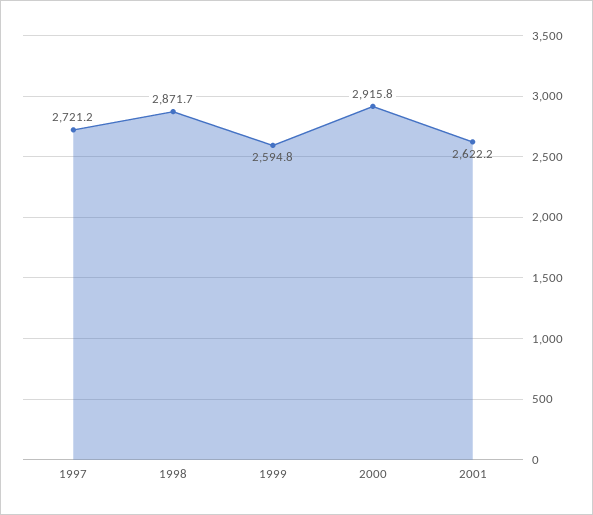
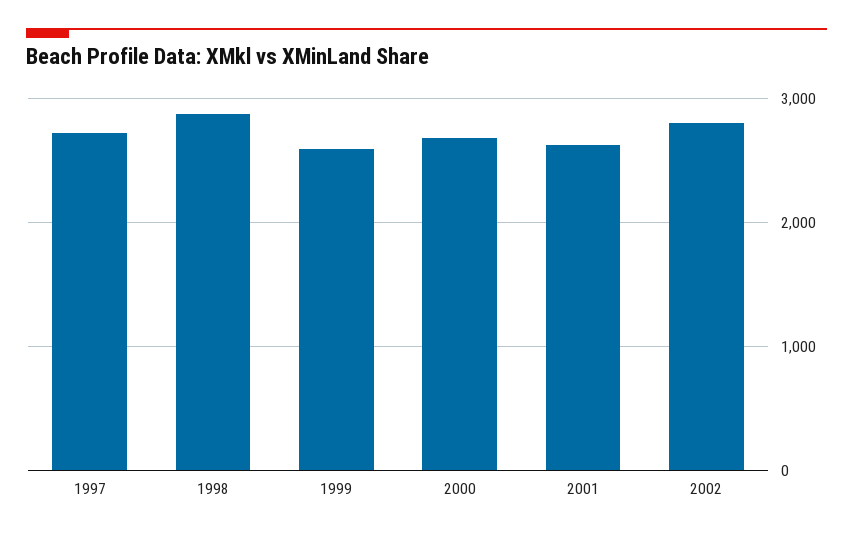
2000: 2915.8 -> 2700
2002: none -> 2800

